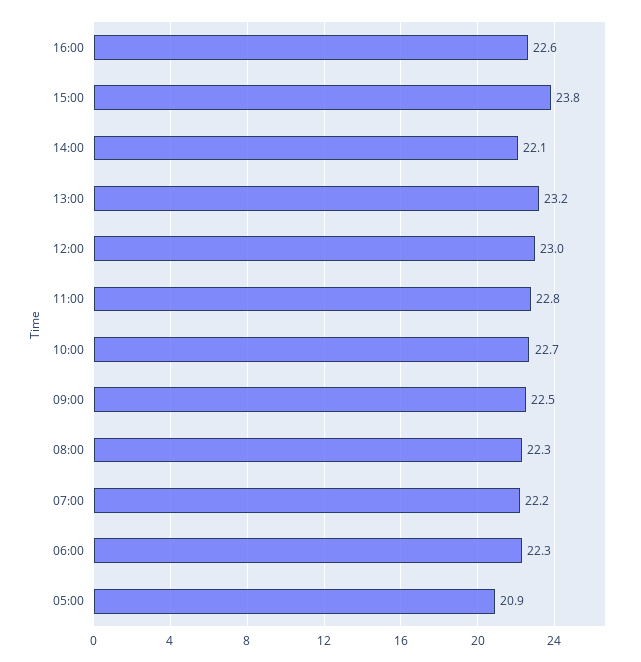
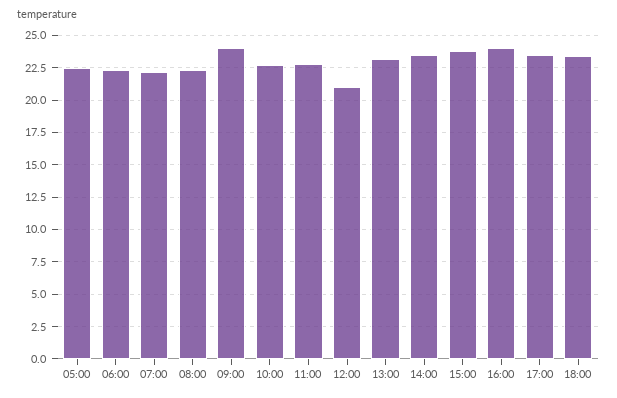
16:00: 22.6 -> 24
14:00: 22.1 -> 23.5
12:00: 23 -> 21
09:00: 22.5 -> 24
05:00: 20.9 -> 22.5
17:00: none -> 23.5
18:00: none -> 23.5

